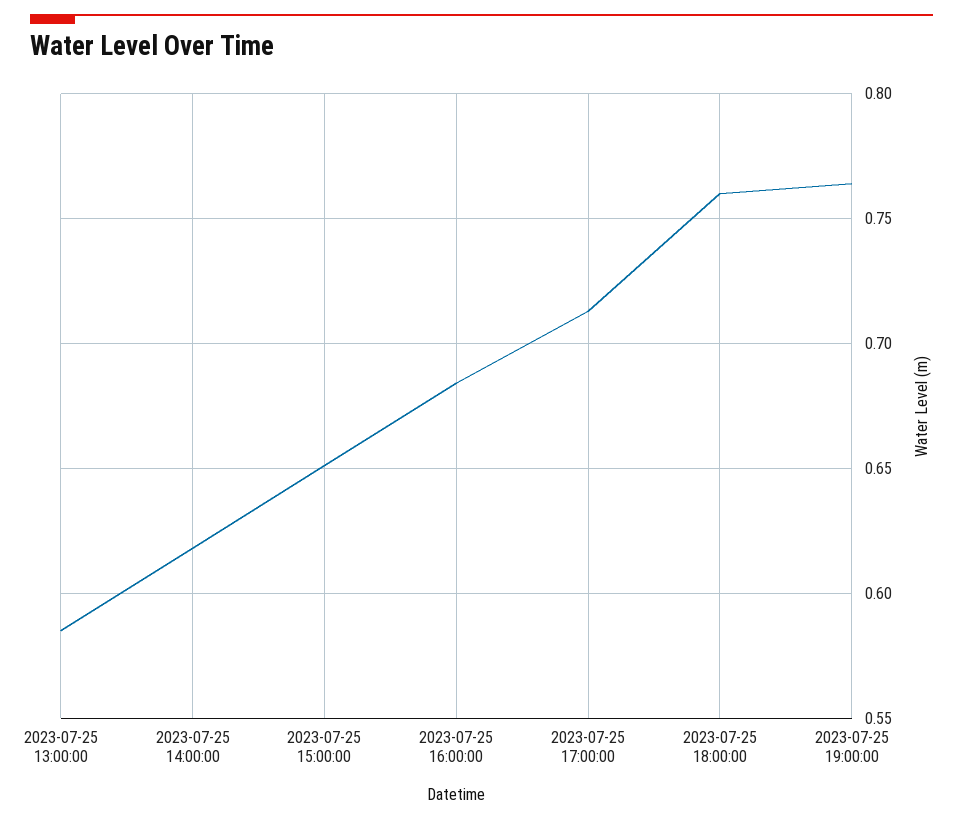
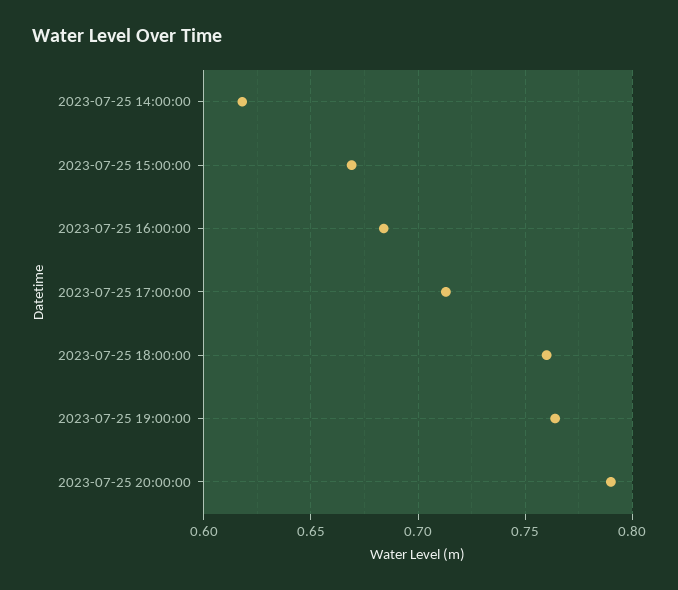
2023-07-25 13:00:00: 0.585 -> none
2023-07-25 15:00:00: 0.65 -> 0.67
2023-07-25 20:00:00: none -> 0.79

